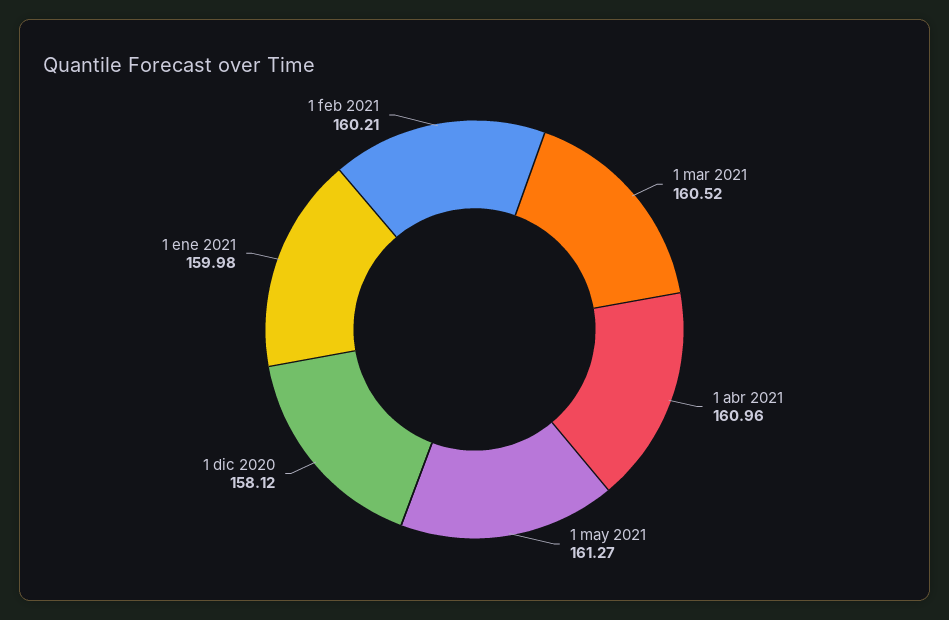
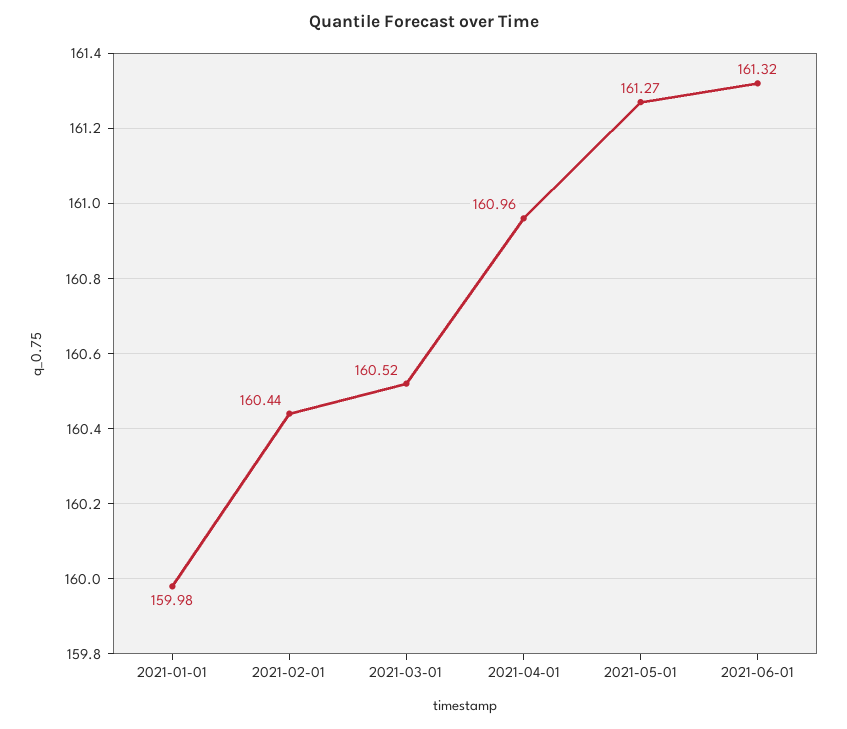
1 dic 2020: 158.12 -> none
1 feb 2021: 160.21 -> 160.44
2021-06-01: none -> 161.32

